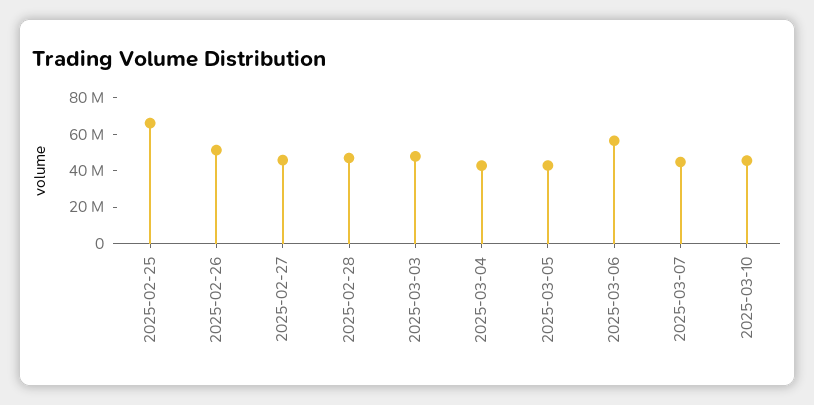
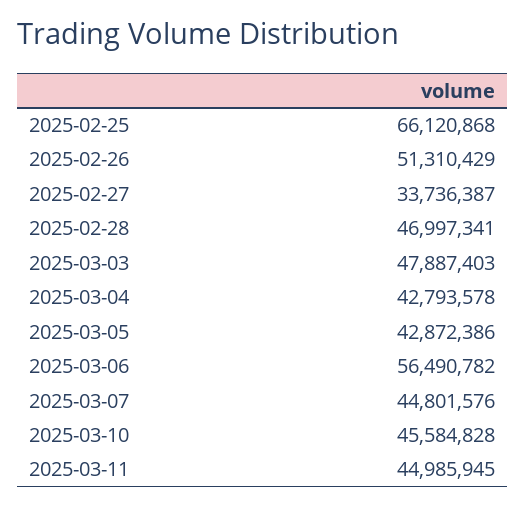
2025-02-27: 45000000 -> 33736387
2025-03-11: none -> 44985945

